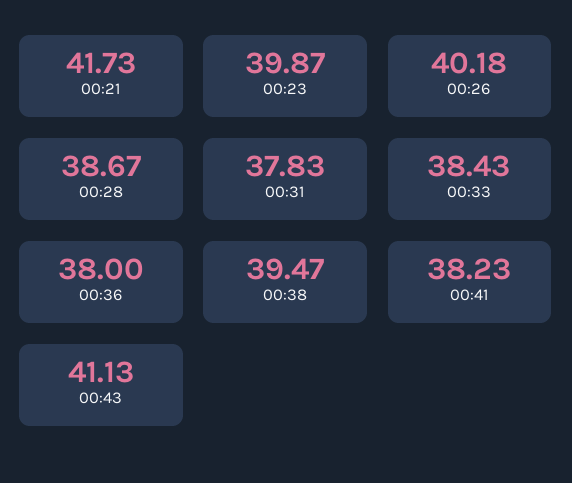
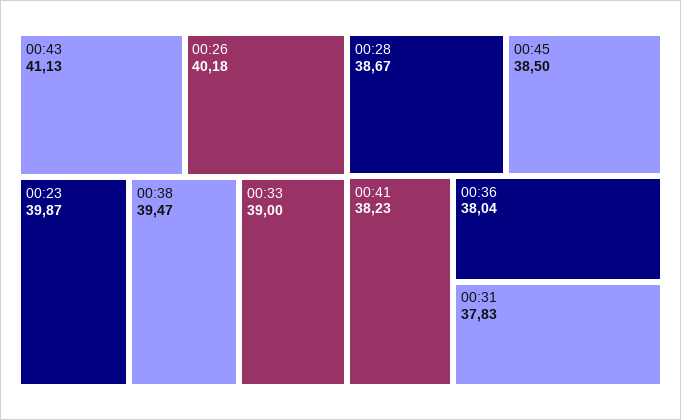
00:21: 41.73 -> none
00:33: 38.43 -> 39
00:36: 38 -> 38.04
00:45: none -> 38.5

